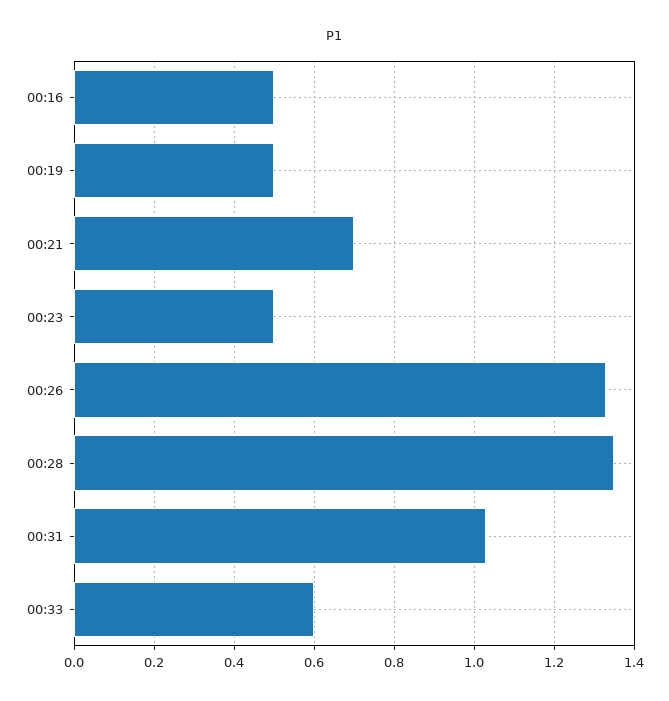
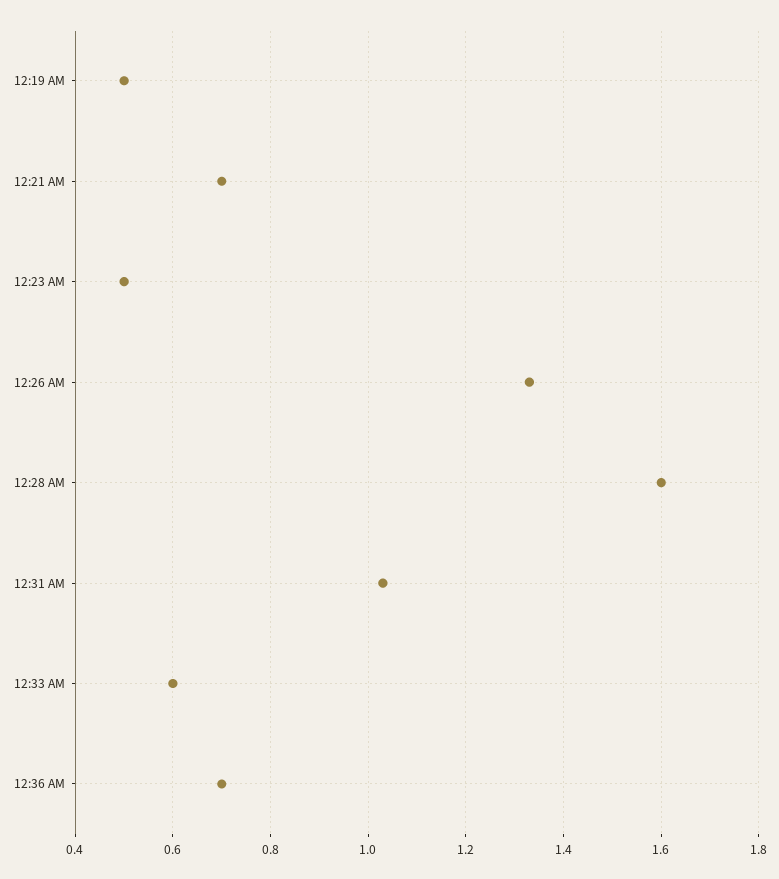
00:16: 0.5 -> none
00:28: 1.35 -> 1.6
12:36 AM: none -> 0.7

